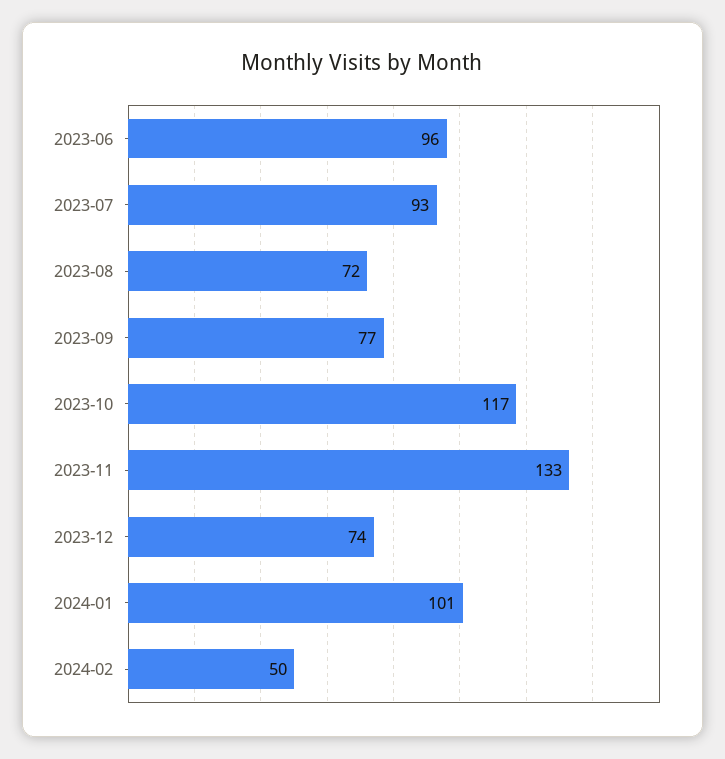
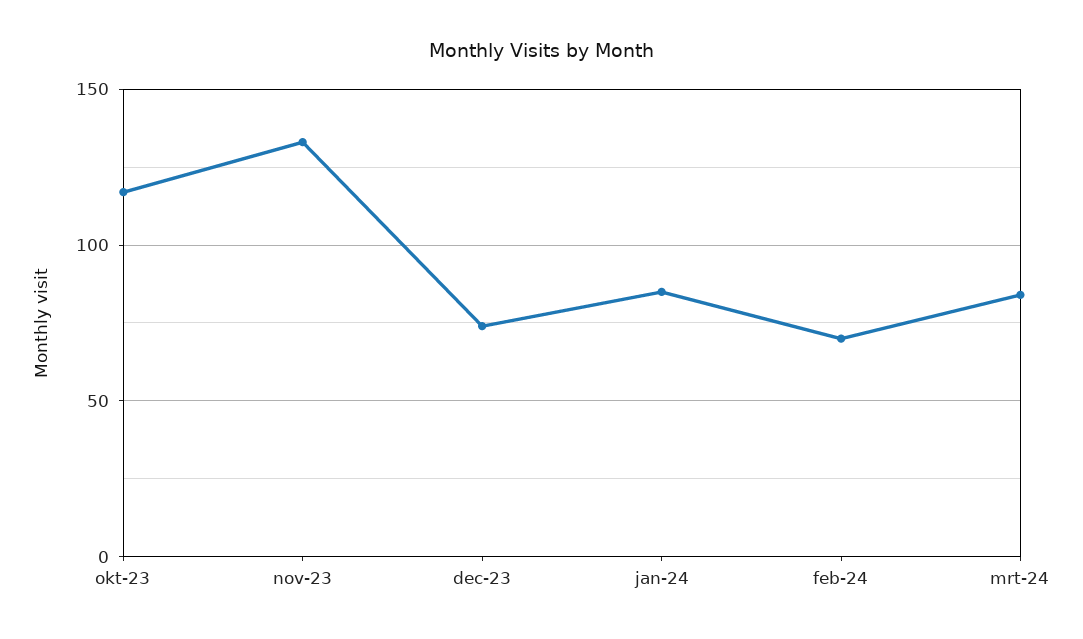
2023-06: 96 -> none
2023-07: 93 -> none
2023-08: 72 -> none
2023-09: 77 -> none
2024-01: 101 -> 85
2024-02: 50 -> 70
mrt-24: none -> 85

